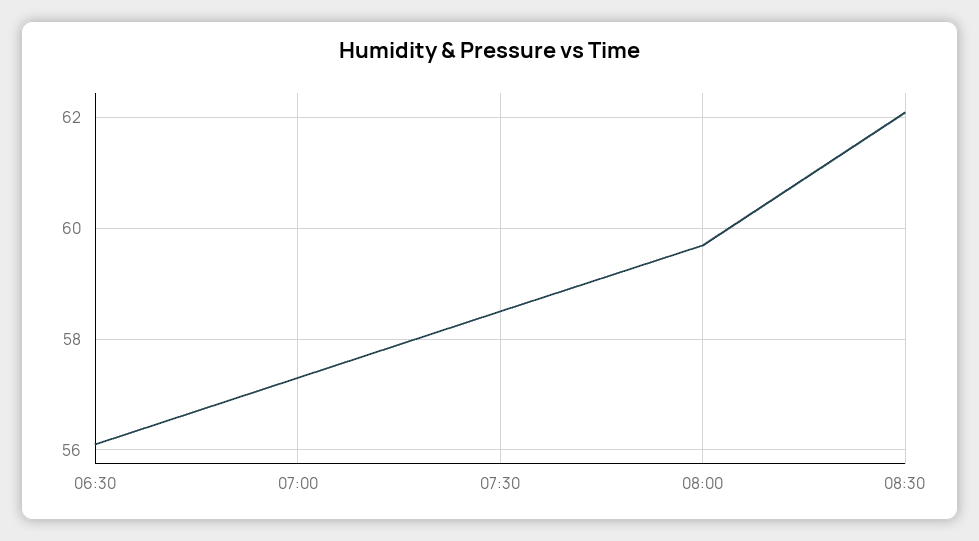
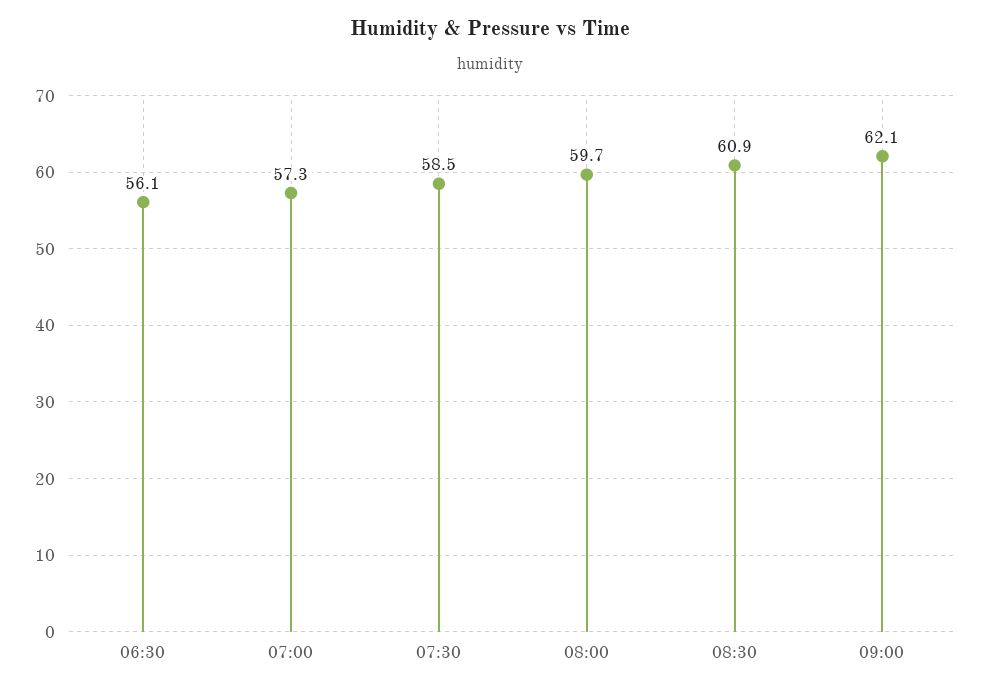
08:30: 62 -> 60.9
09:00: none -> 62.1

